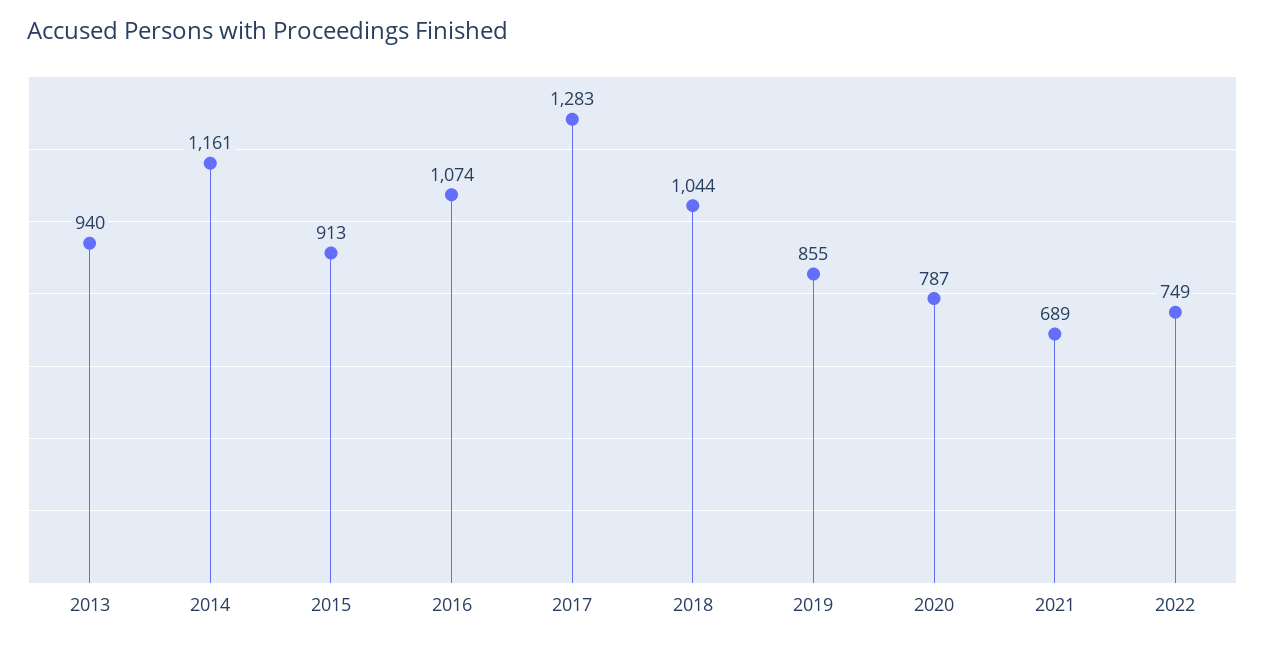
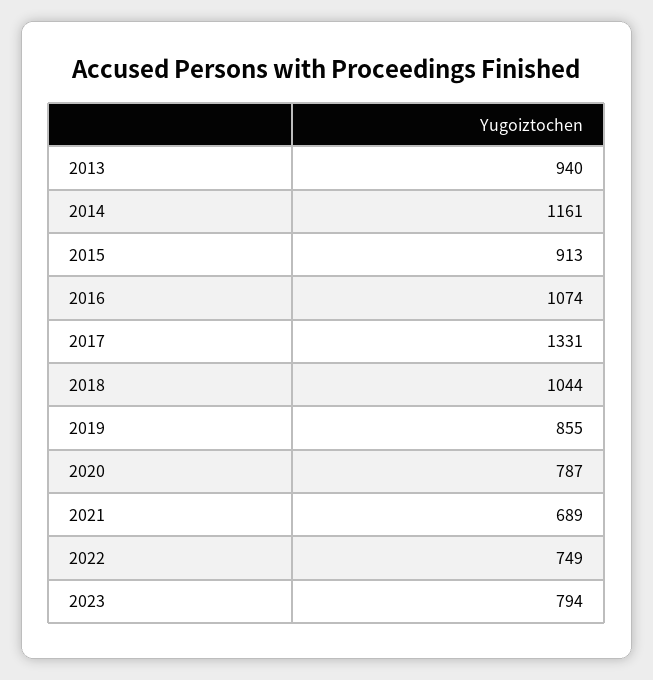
2017: 1283 -> 1331
2023: none -> 794

